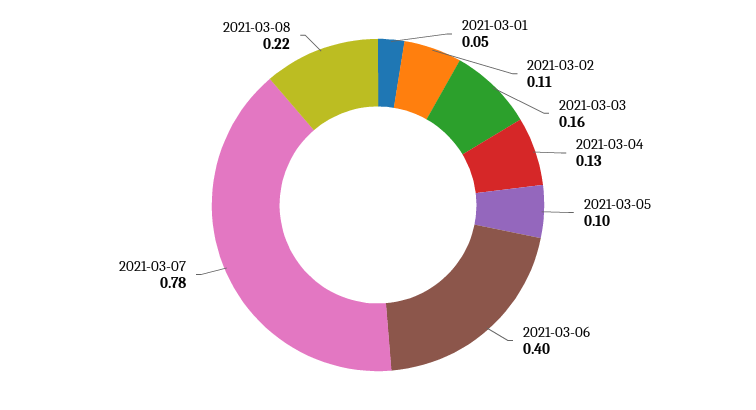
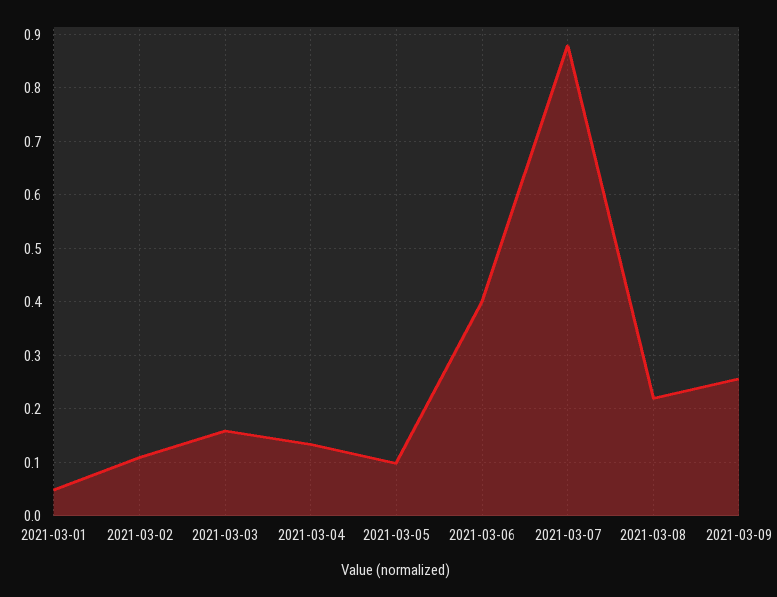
2021-03-07: 0.78 -> 0.88
2021-03-09: none -> 0.26

